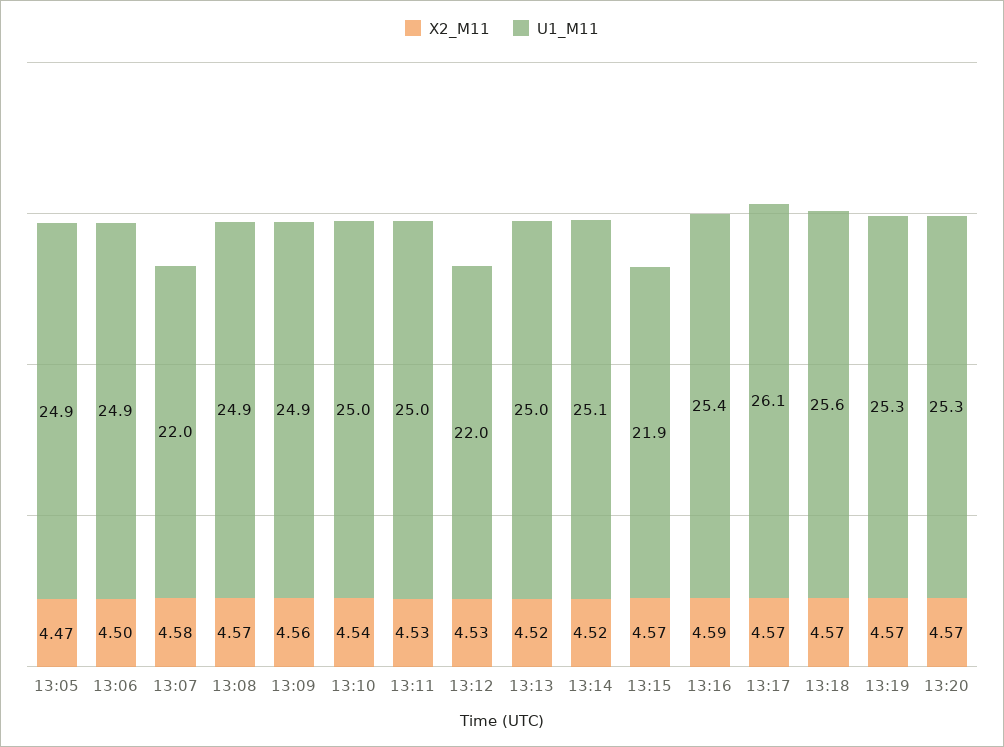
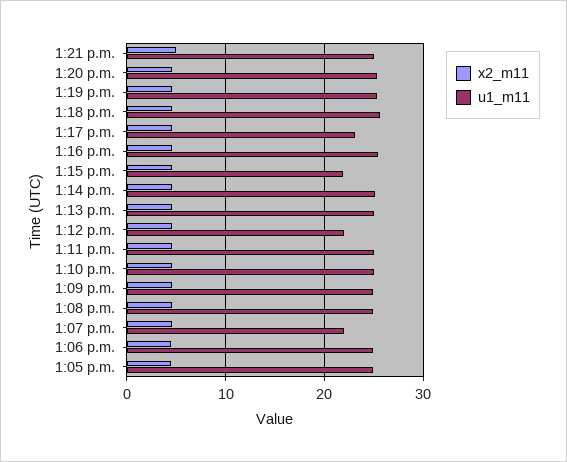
U1_M11, 13:17: 26.1 -> 23
X2_M11, 1:21 p.m.: none -> 5
U1_M11, 1:21 p.m.: none -> 25

